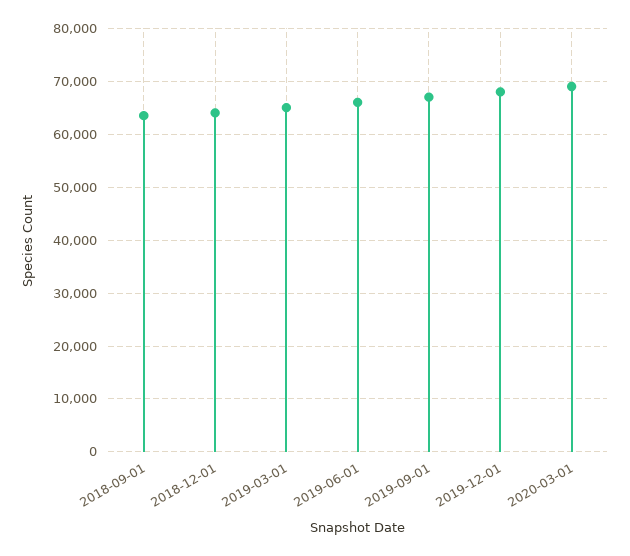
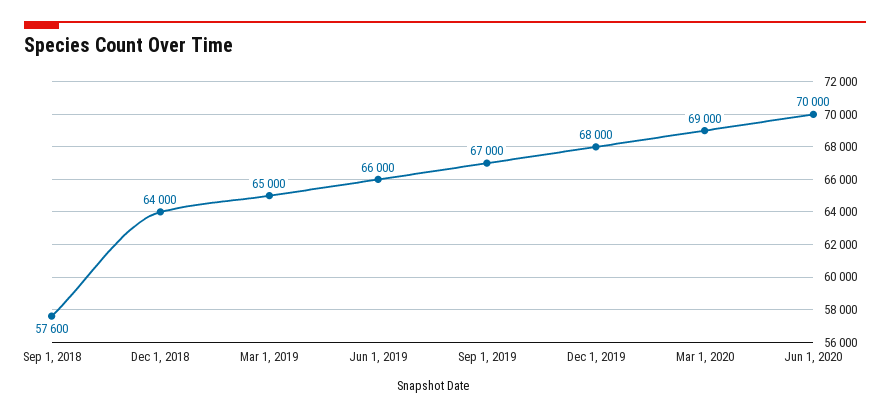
2018-09-01: 64000 -> 57600
Jun 1, 2020: none -> 70000

